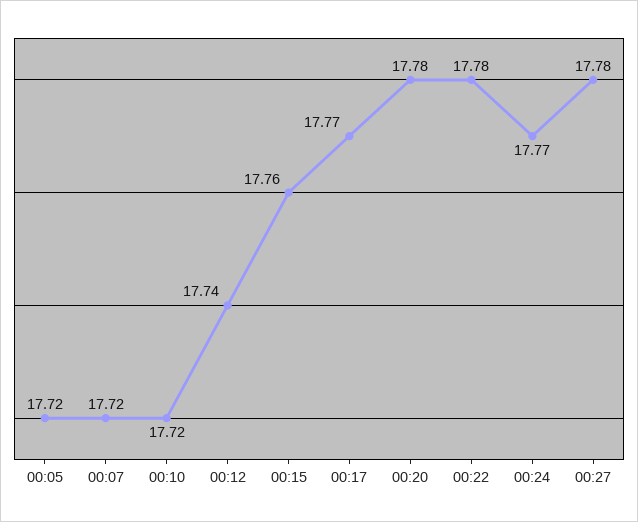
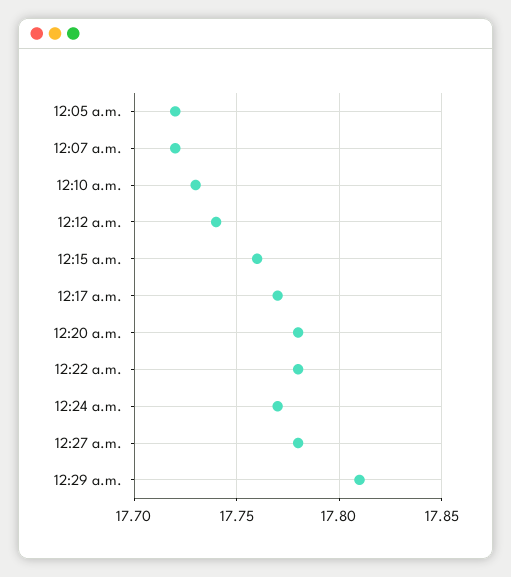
00:10: 17.72 -> 17.73
12:29 a.m.: none -> 17.81

